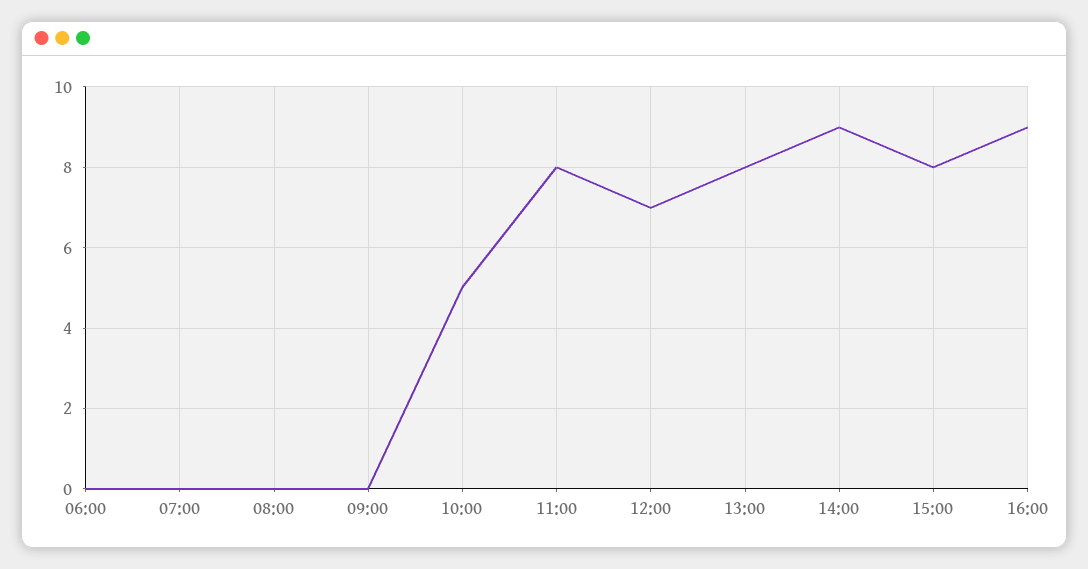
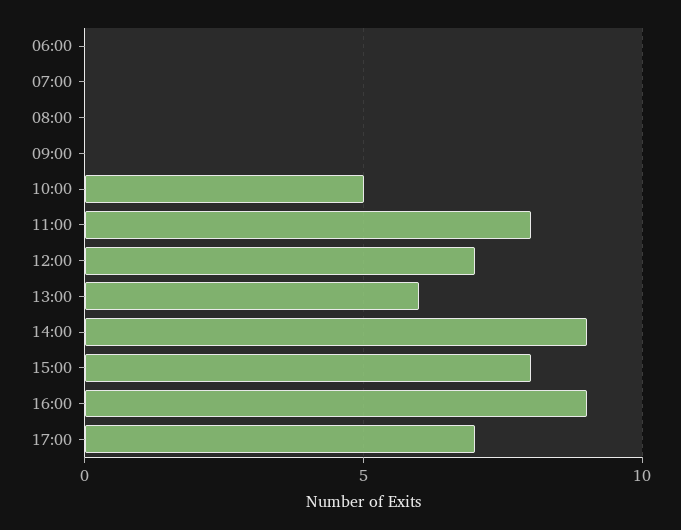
13:00: 8 -> 6
17:00: none -> 7

